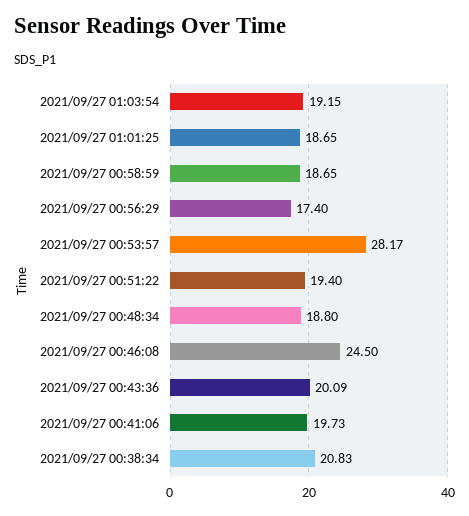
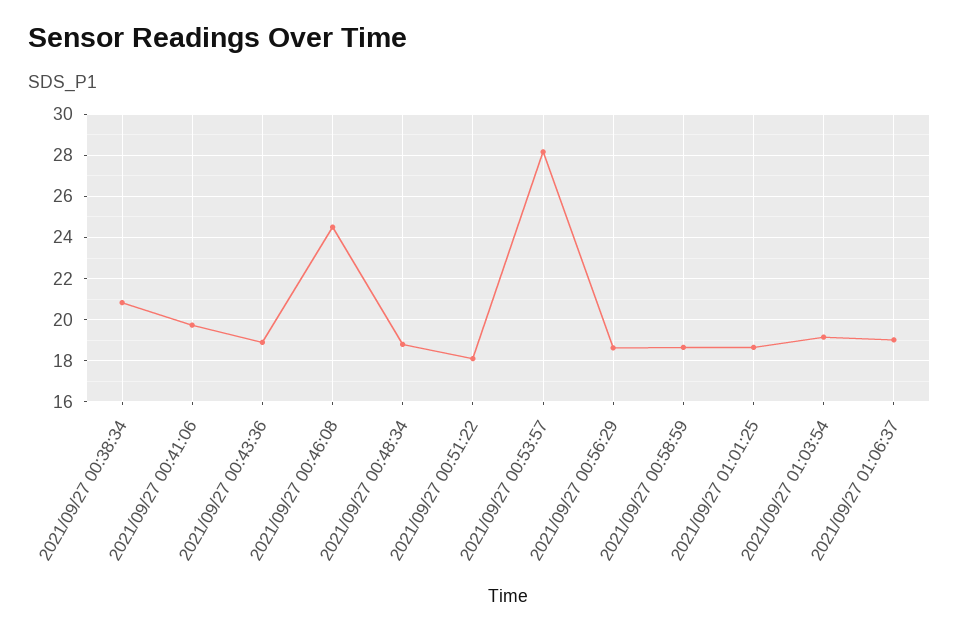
2021/09/27 00:56:29: 17.4 -> 18.5
2021/09/27 00:51:22: 19.4 -> 18
2021/09/27 00:43:36: 20.09 -> 19
2021/09/27 01:06:37: none -> 19

